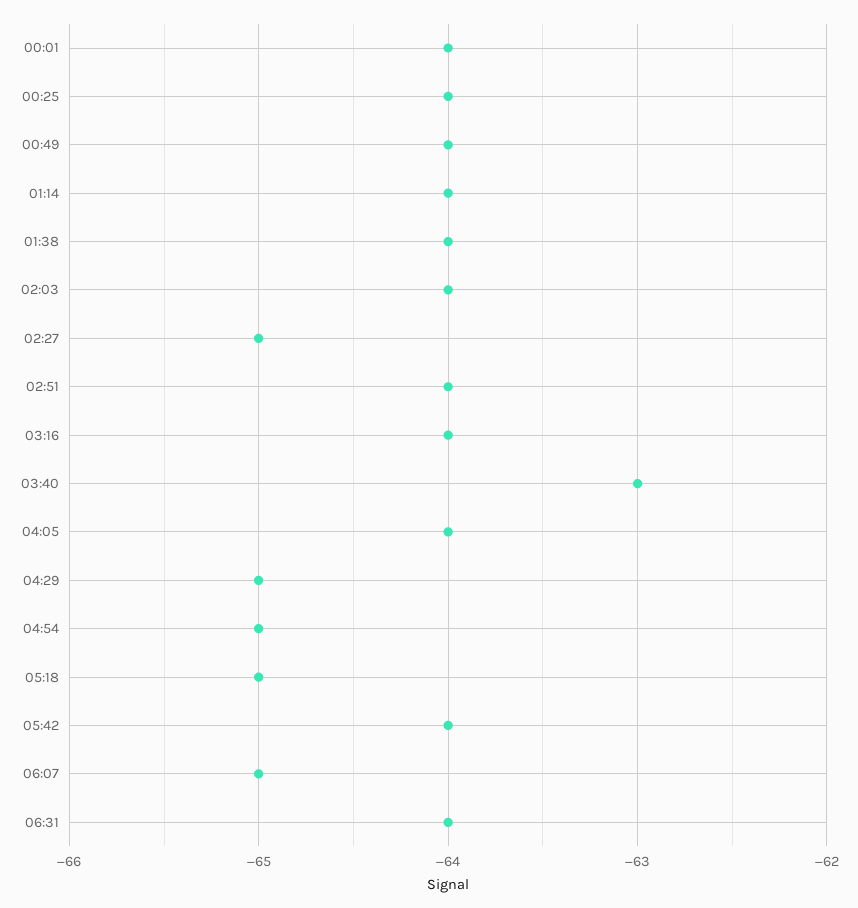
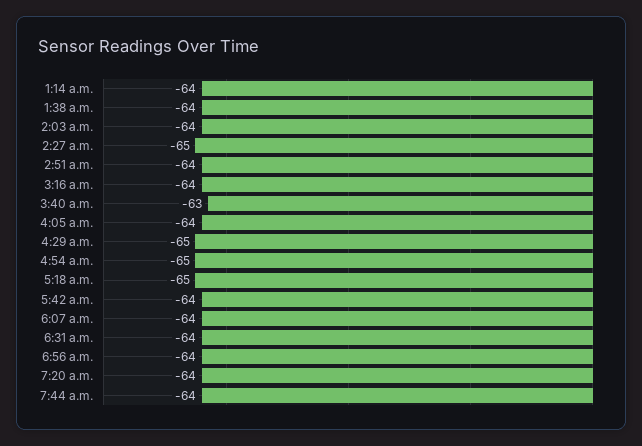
00:01: -64 -> none
00:25: -64 -> none
00:49: -64 -> none
06:07: -65 -> -64
6:56 a.m.: none -> -64
7:20 a.m.: none -> -64
7:44 a.m.: none -> -64

